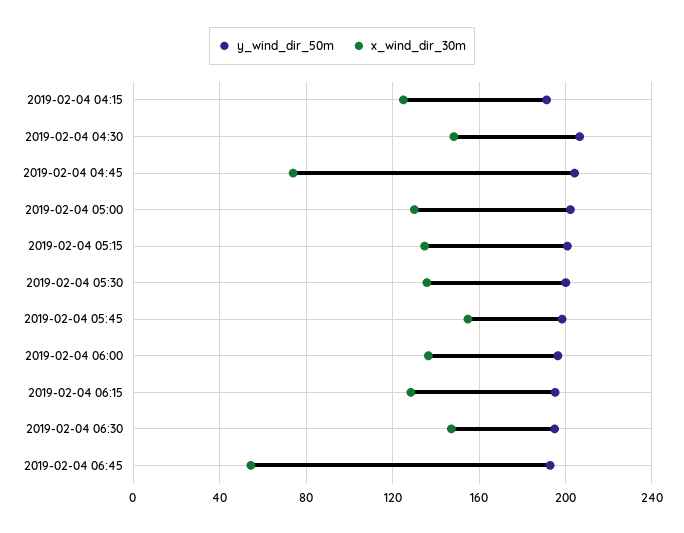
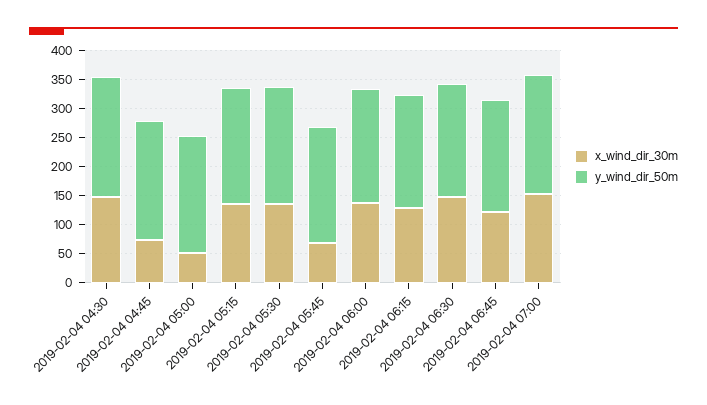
y_wind_dir_50m, 2019-02-04 04:15: 190 -> none
x_wind_dir_30m, 2019-02-04 04:15: 125 -> none
x_wind_dir_30m, 2019-02-04 05:00: 130 -> 50
x_wind_dir_30m, 2019-02-04 05:45: 155 -> 75
x_wind_dir_30m, 2019-02-04 06:45: 55 -> 125
x_wind_dir_30m, 2019-02-04 07:00: none -> 150
y_wind_dir_50m, 2019-02-04 07:00: none -> 200

